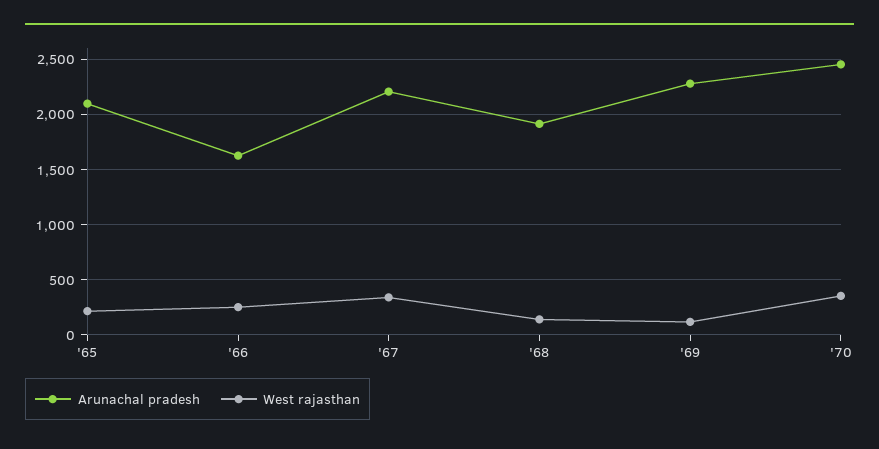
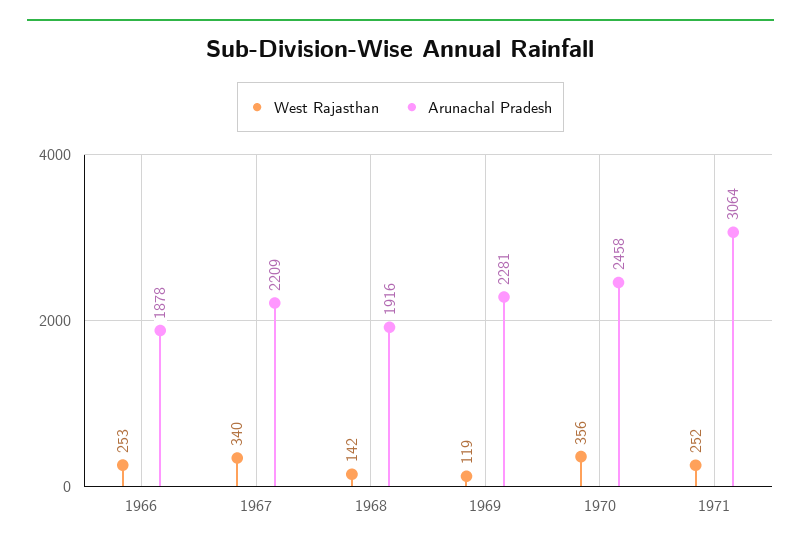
Arunachal pradesh, '65: 2100 -> none
West rajasthan, '65: 200 -> none
Arunachal pradesh, '66: 1600 -> 1878
West rajasthan, 1971: none -> 252
Arunachal pradesh, 1971: none -> 3064

